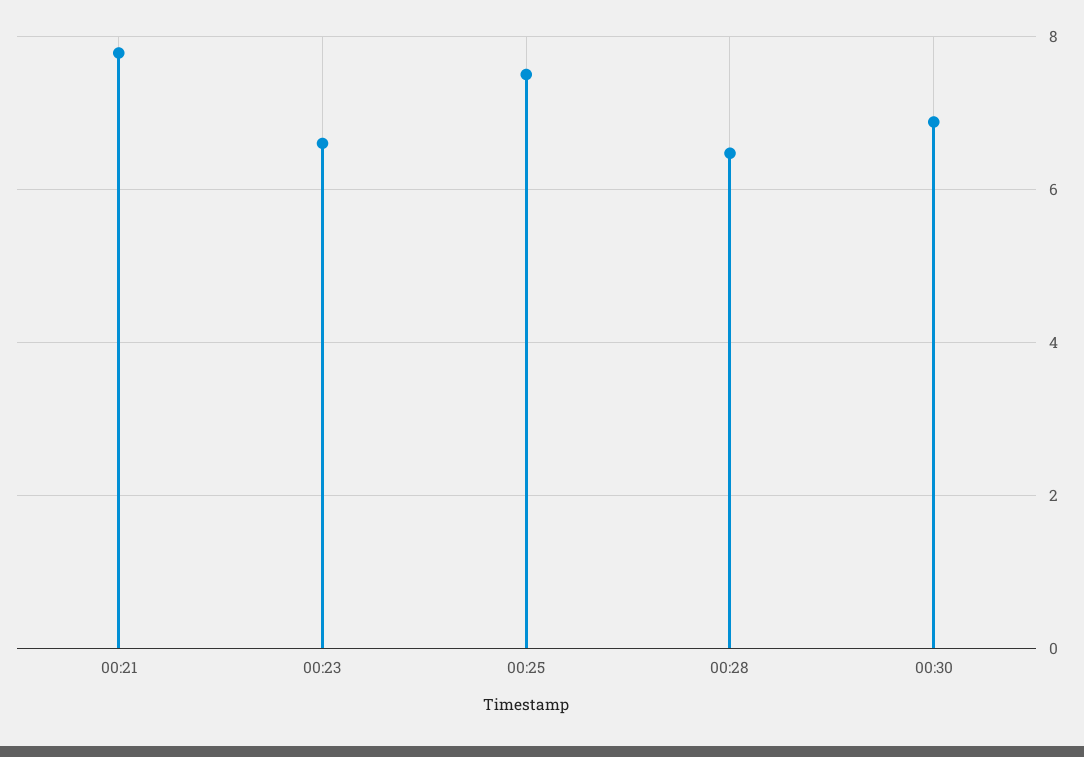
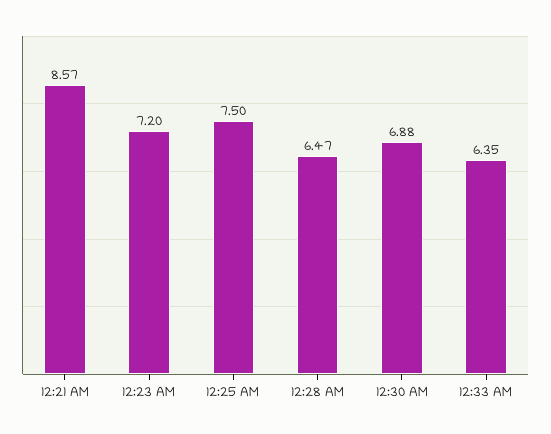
00:21: 7.8 -> 8.57
00:23: 6.6 -> 7.2
12:33 AM: none -> 6.35

